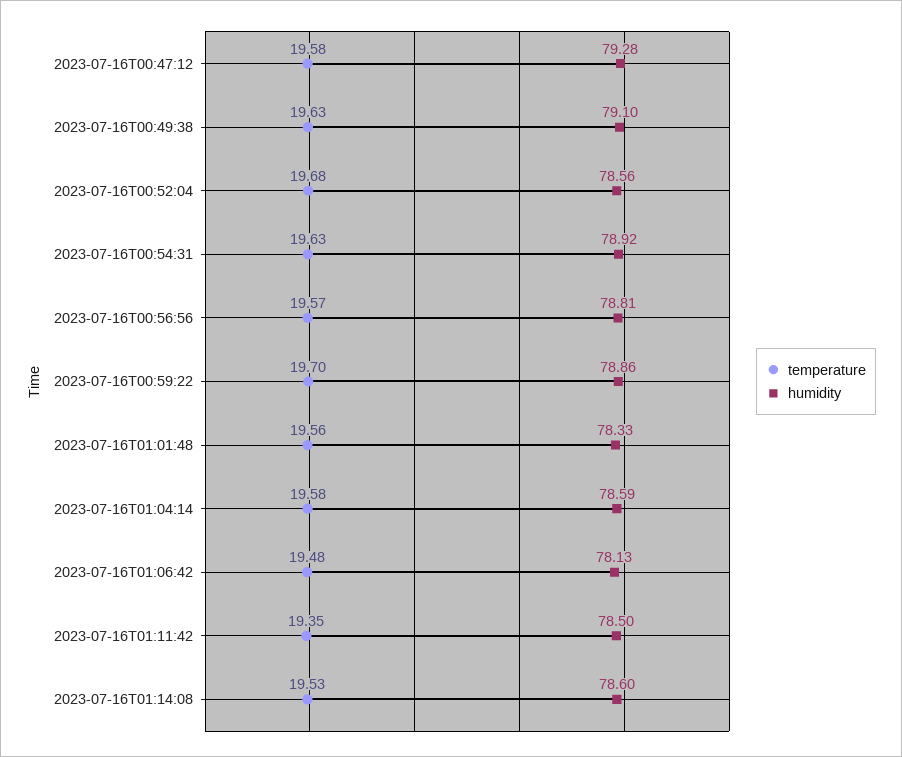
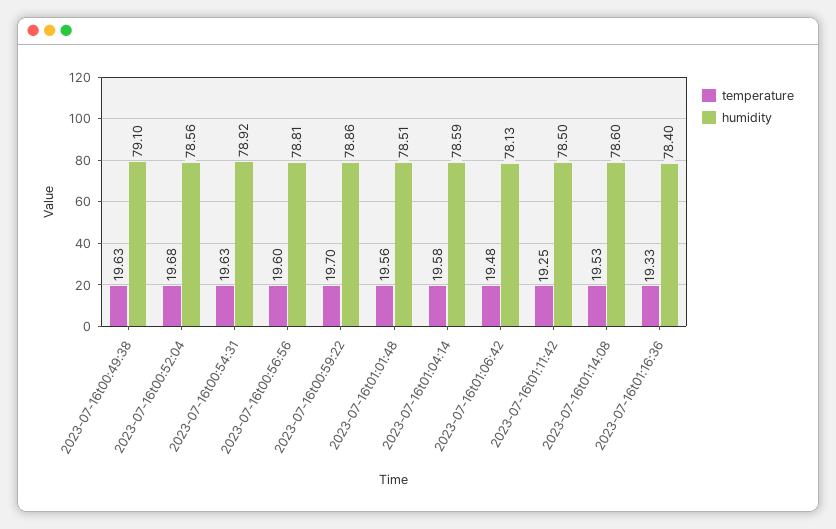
temperature, 2023-07-16T00:47:12: 19.58 -> none
humidity, 2023-07-16T00:47:12: 79.28 -> none
temperature, 2023-07-16T00:56:56: 19.57 -> 19.6
humidity, 2023-07-16T01:01:48: 78.33 -> 78.51
temperature, 2023-07-16T01:11:42: 19.35 -> 19.25
temperature, 2023-07-16t01:16:36: none -> 19.33
humidity, 2023-07-16t01:16:36: none -> 78.4

